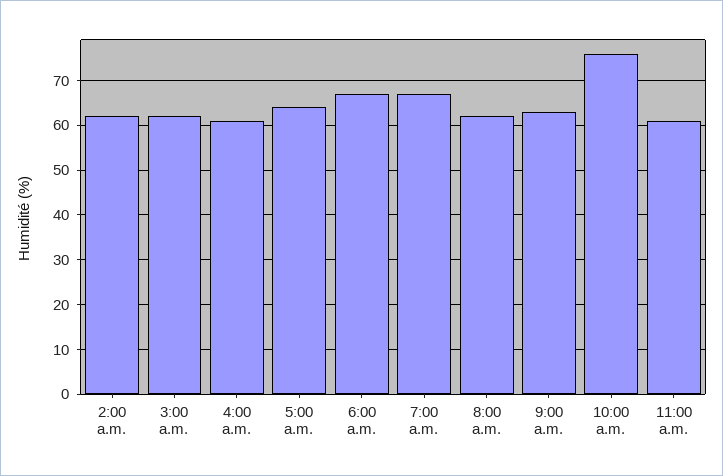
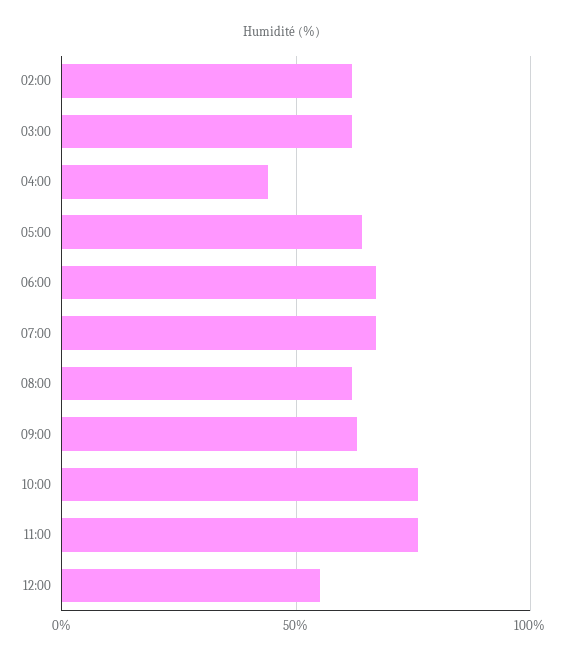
4:00 a.m.: 60 -> 45
11:00 a.m.: 60 -> 75
12:00: none -> 55

